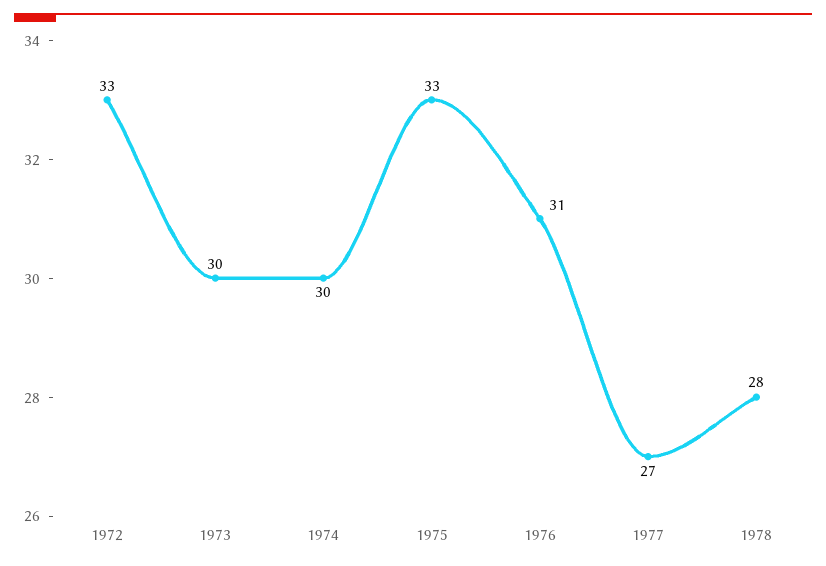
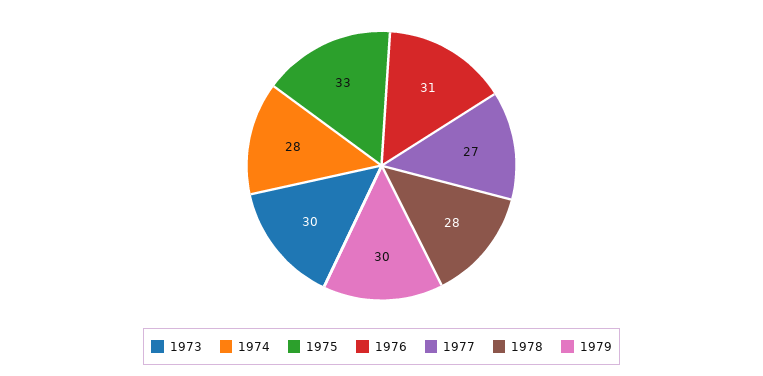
1972: 33 -> none
1974: 30 -> 28
1979: none -> 30

